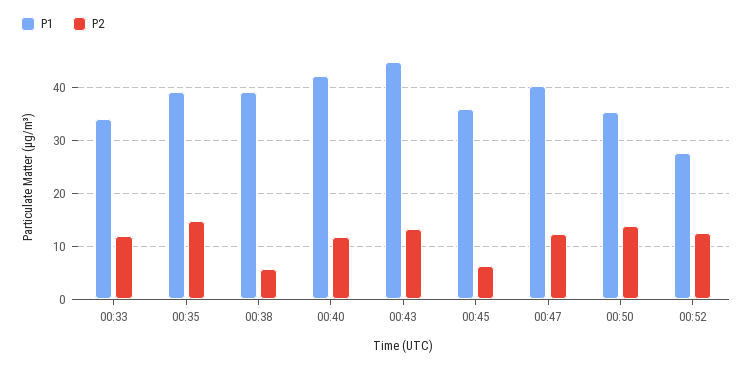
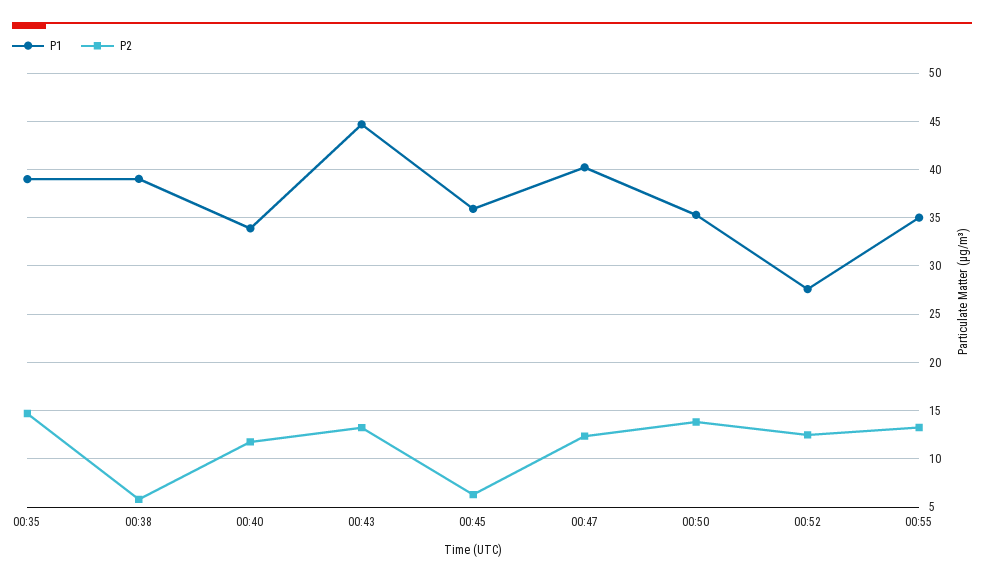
P1, 00:33: 34 -> none
P2, 00:33: 12 -> none
P1, 00:40: 42 -> 34
P1, 00:55: none -> 35
P2, 00:55: none -> 13

